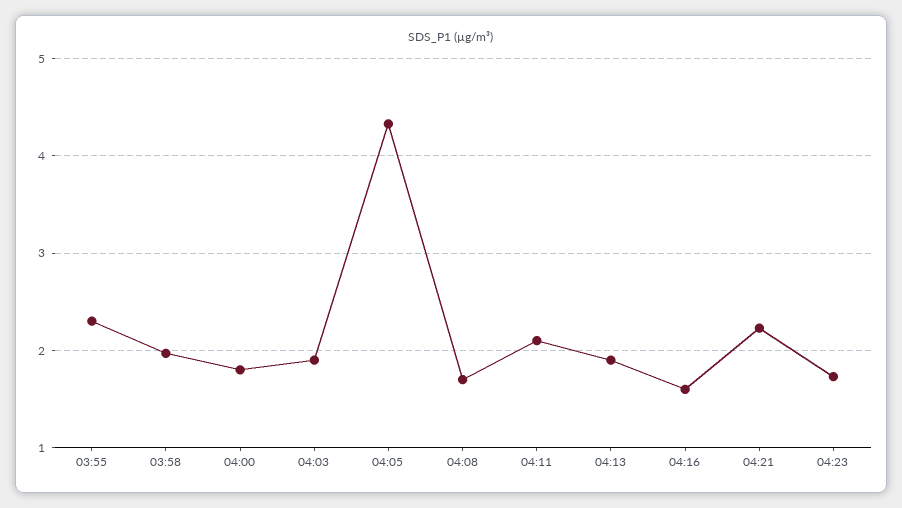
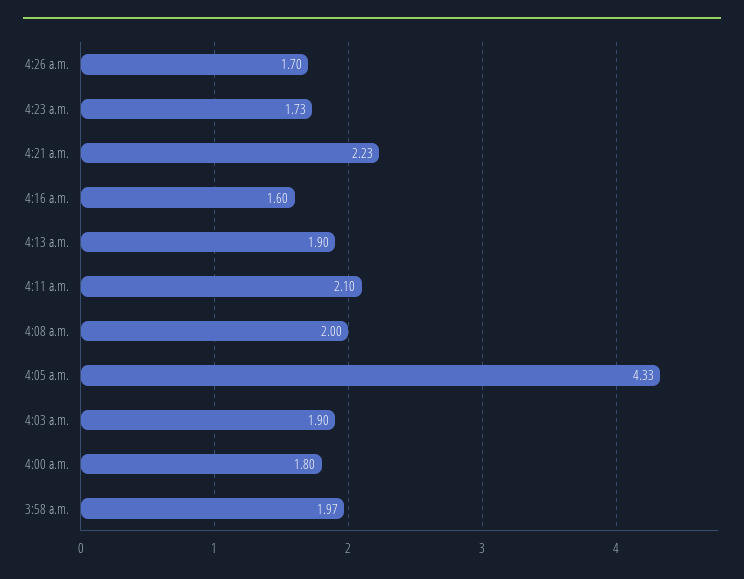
03:55: 2.3 -> none
04:08: 1.7 -> 2
4:26 a.m.: none -> 1.7

